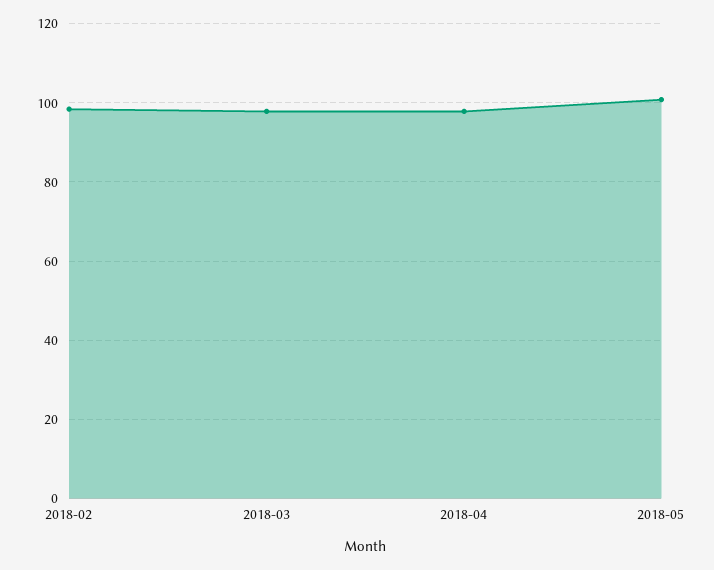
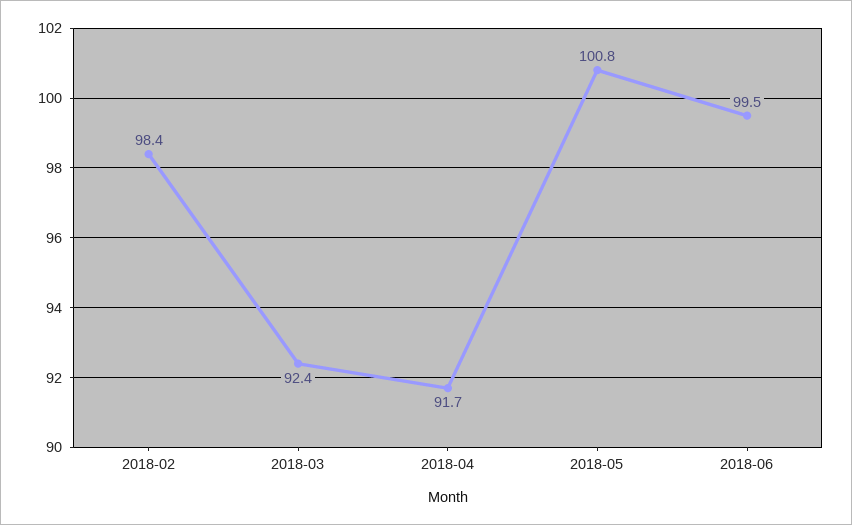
2018-03: 98 -> 92.4
2018-04: 98 -> 91.7
2018-06: none -> 99.5

